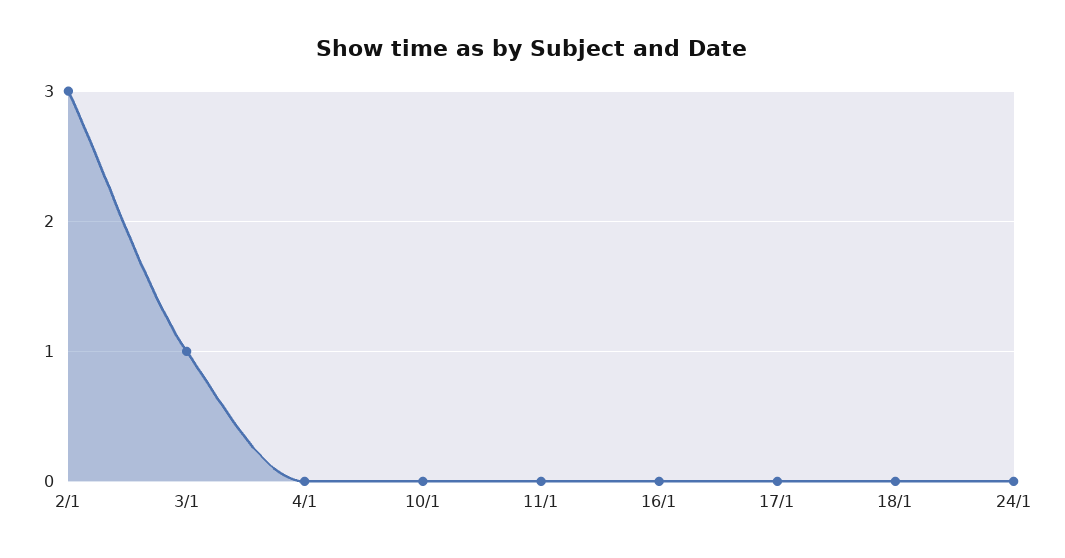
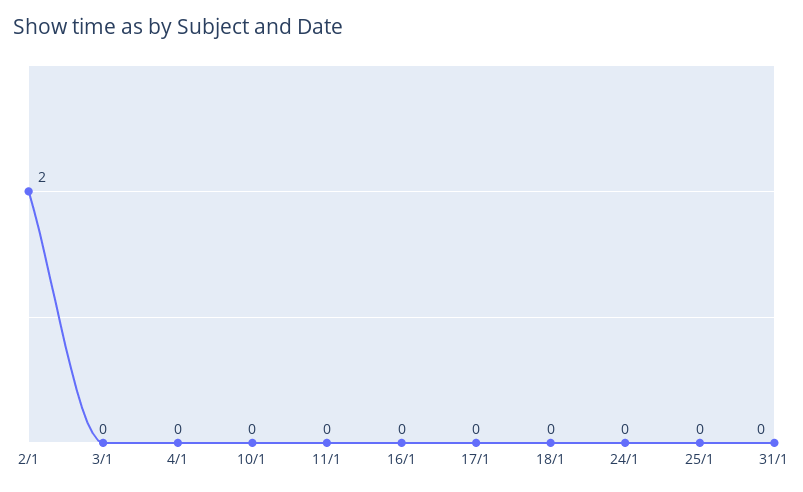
2/1: 3 -> 2
3/1: 1 -> 0
25/1: none -> 0
31/1: none -> 0

